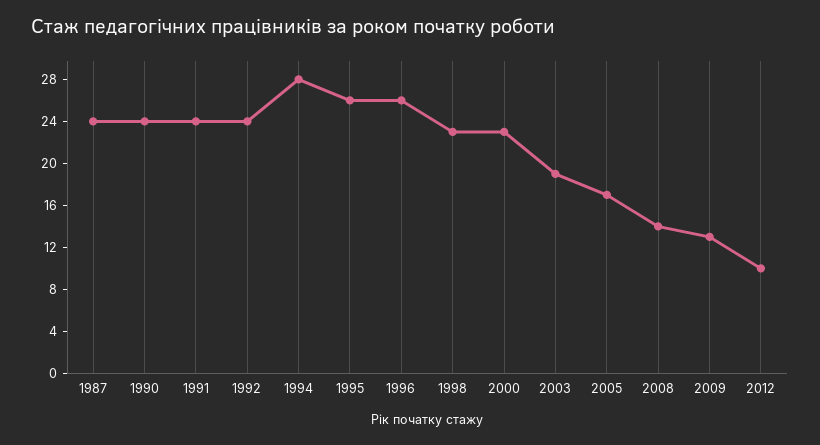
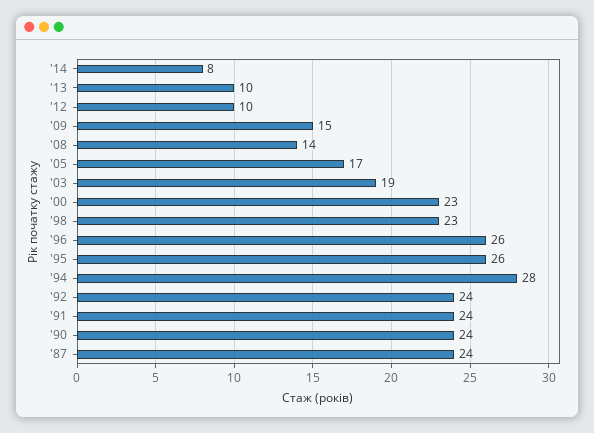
2009: 13 -> 15
'14: none -> 8
'13: none -> 10

